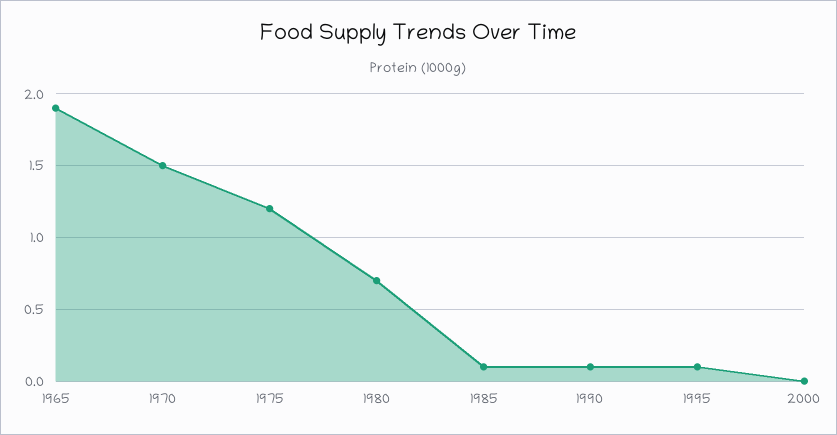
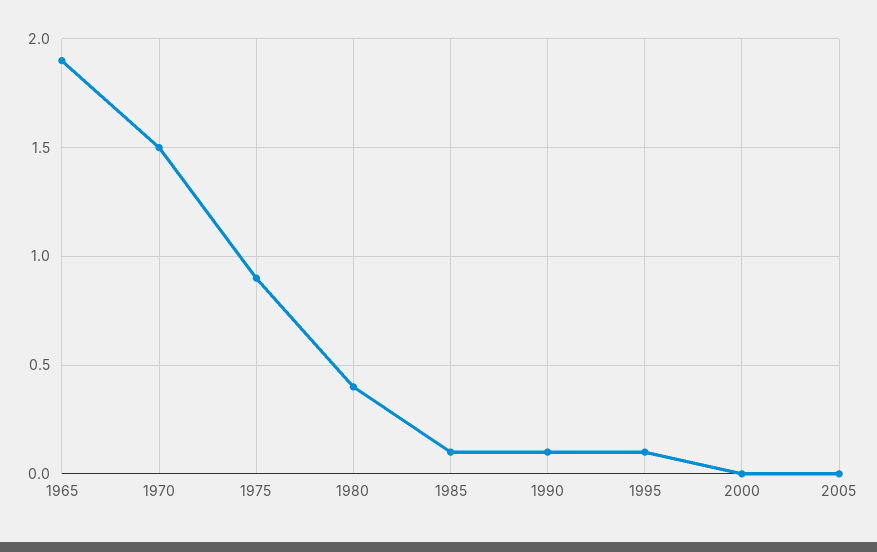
1975: 1.2 -> 0.9
1980: 0.7 -> 0.4
2005: none -> 0

